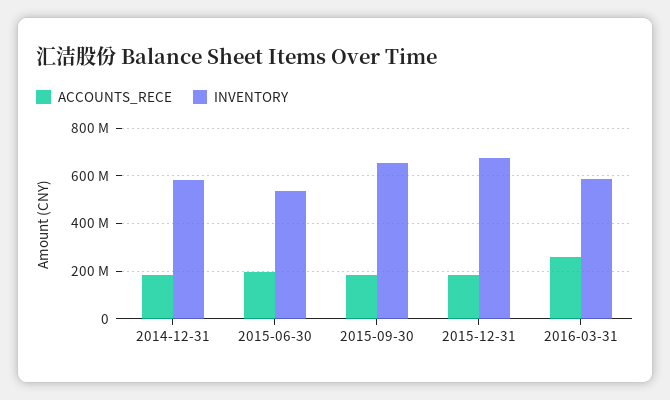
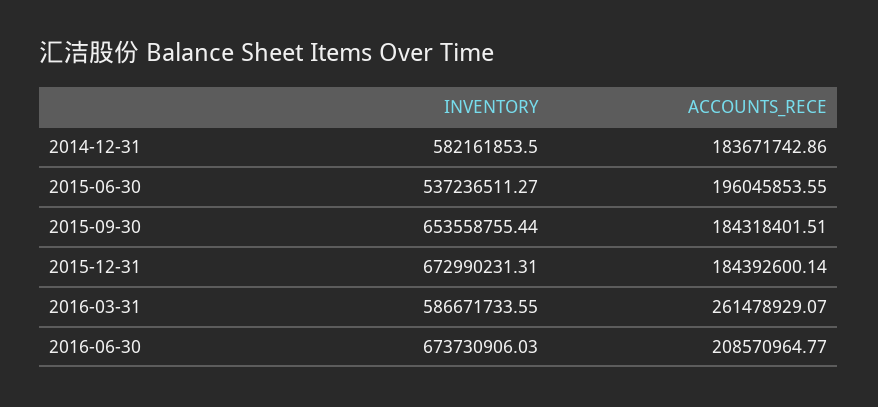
INVENTORY, 2016-06-30: none -> 673730906.03
ACCOUNTS_RECE, 2016-06-30: none -> 208570964.77

